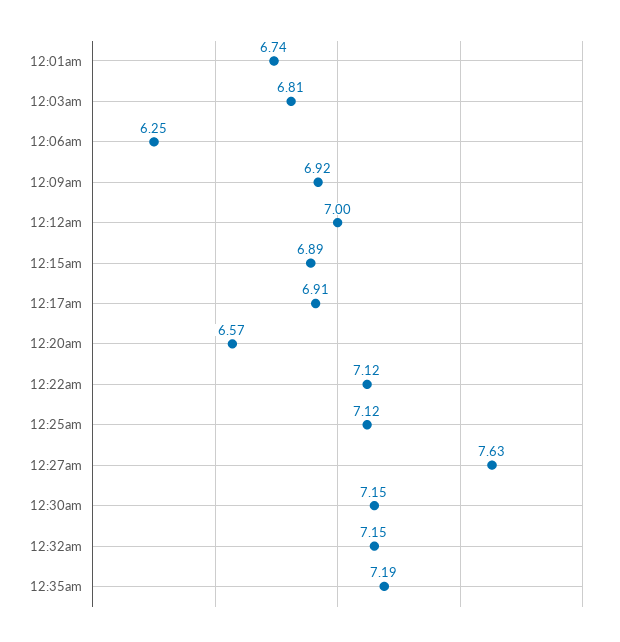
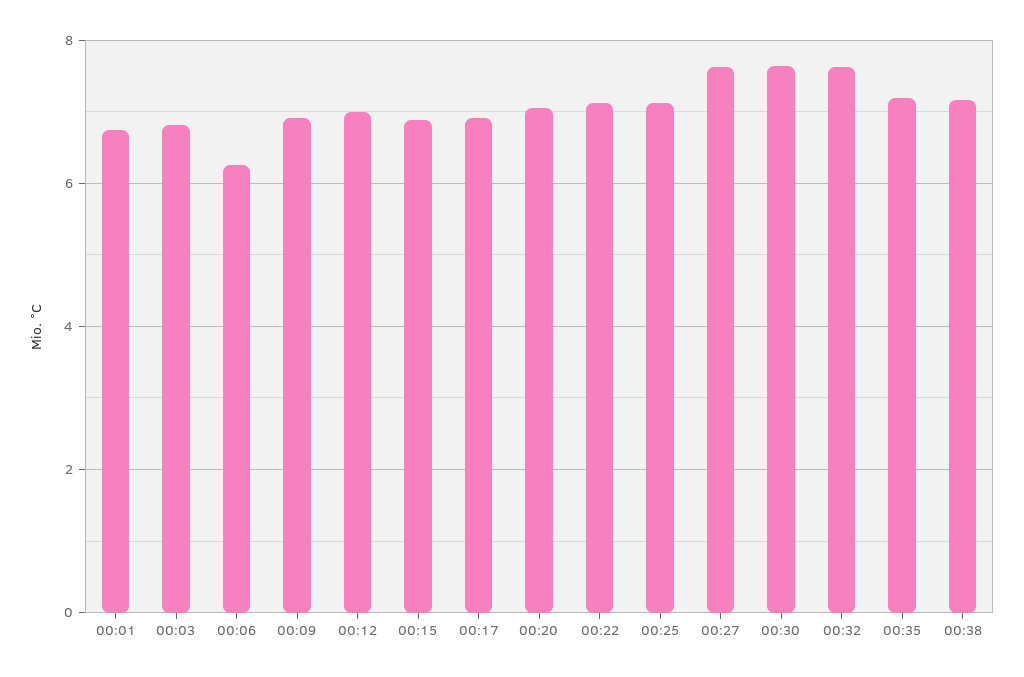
12:20am: 6.57 -> 7
12:30am: 7.15 -> 7.6
12:32am: 7.15 -> 7.6
00:38: none -> 7.2

